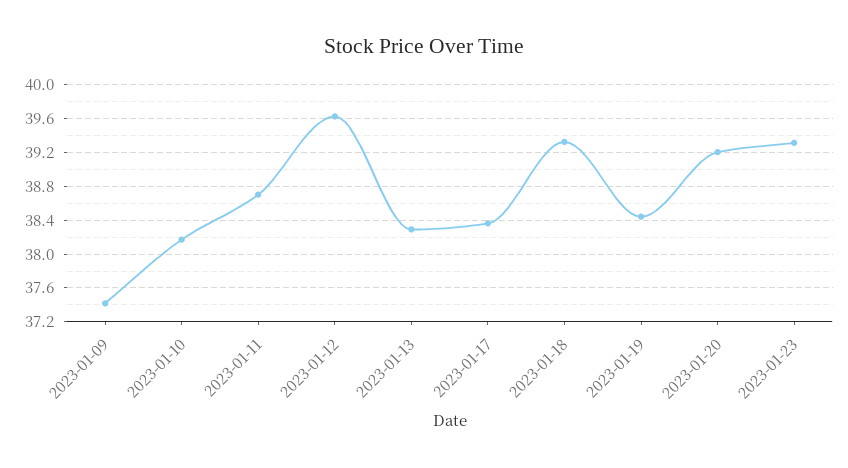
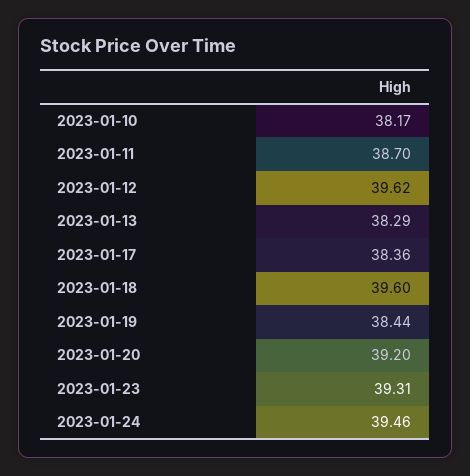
2023-01-09: 37.4 -> none
2023-01-18: 39.3 -> 39.6
2023-01-24: none -> 39.46

